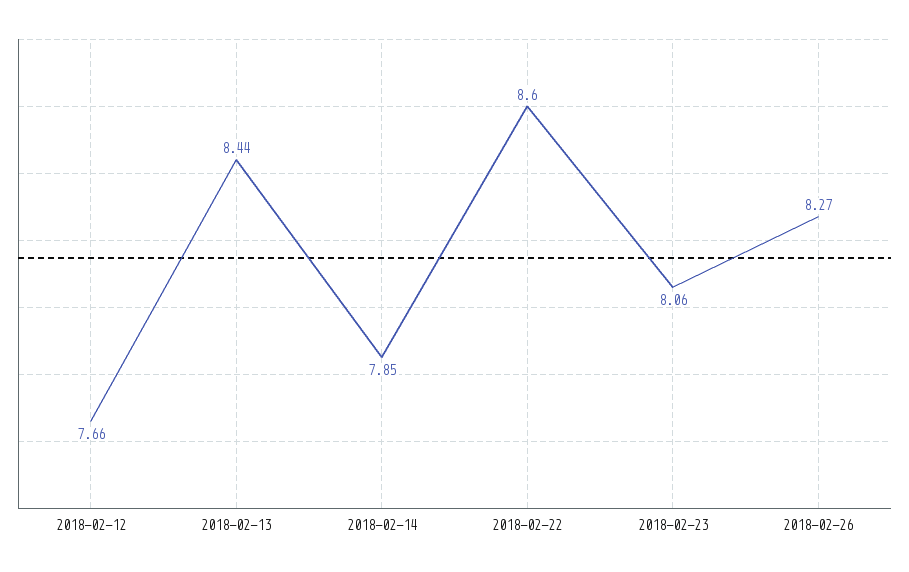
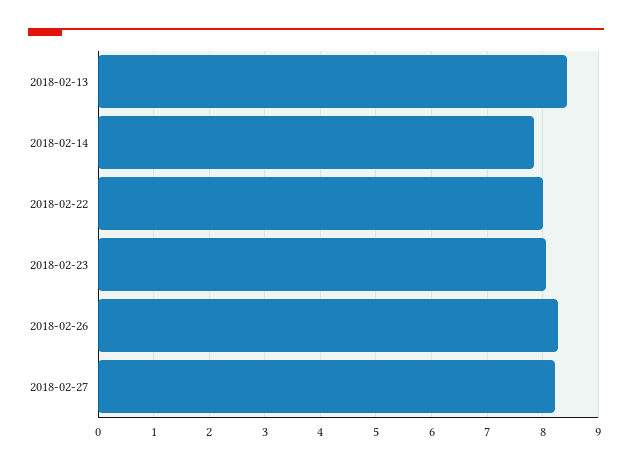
2018-02-12: 7.66 -> none
2018-02-22: 8.6 -> 8
2018-02-27: none -> 8.2

